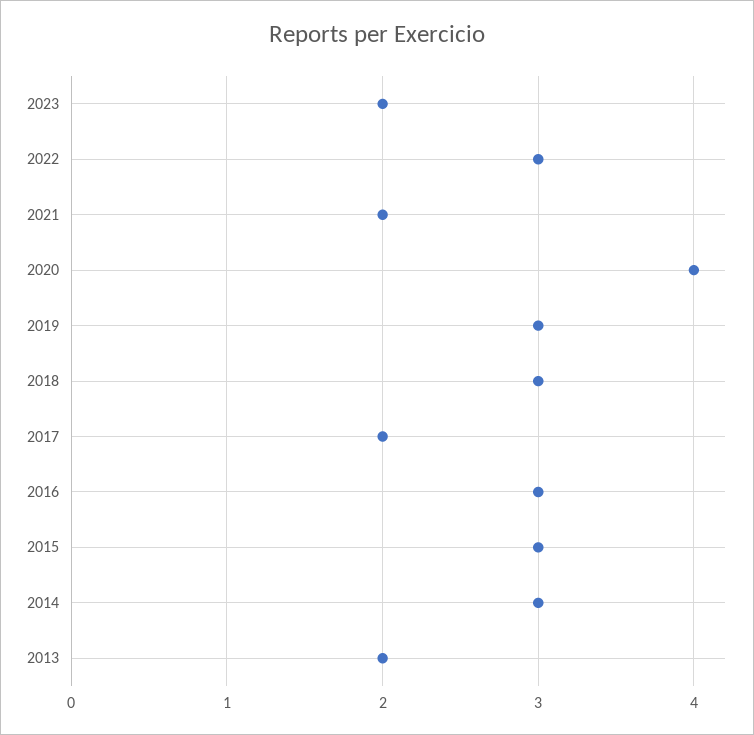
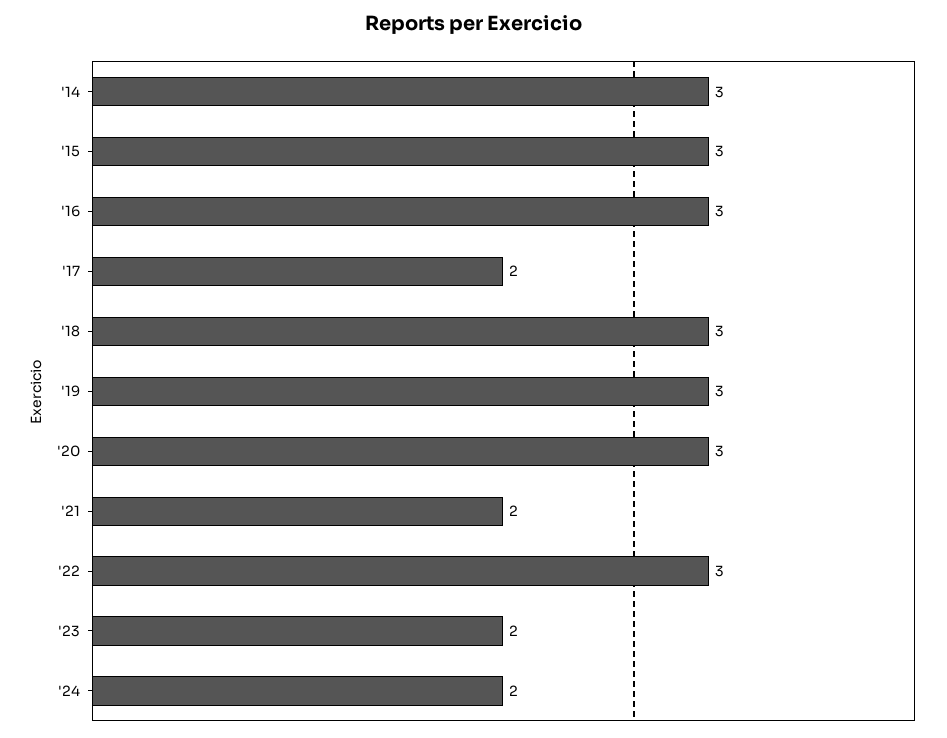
2020: 4 -> 3
2013: 2 -> none
'24: none -> 2

